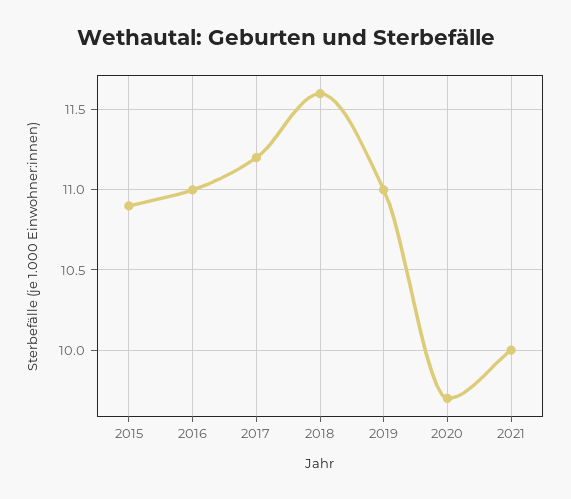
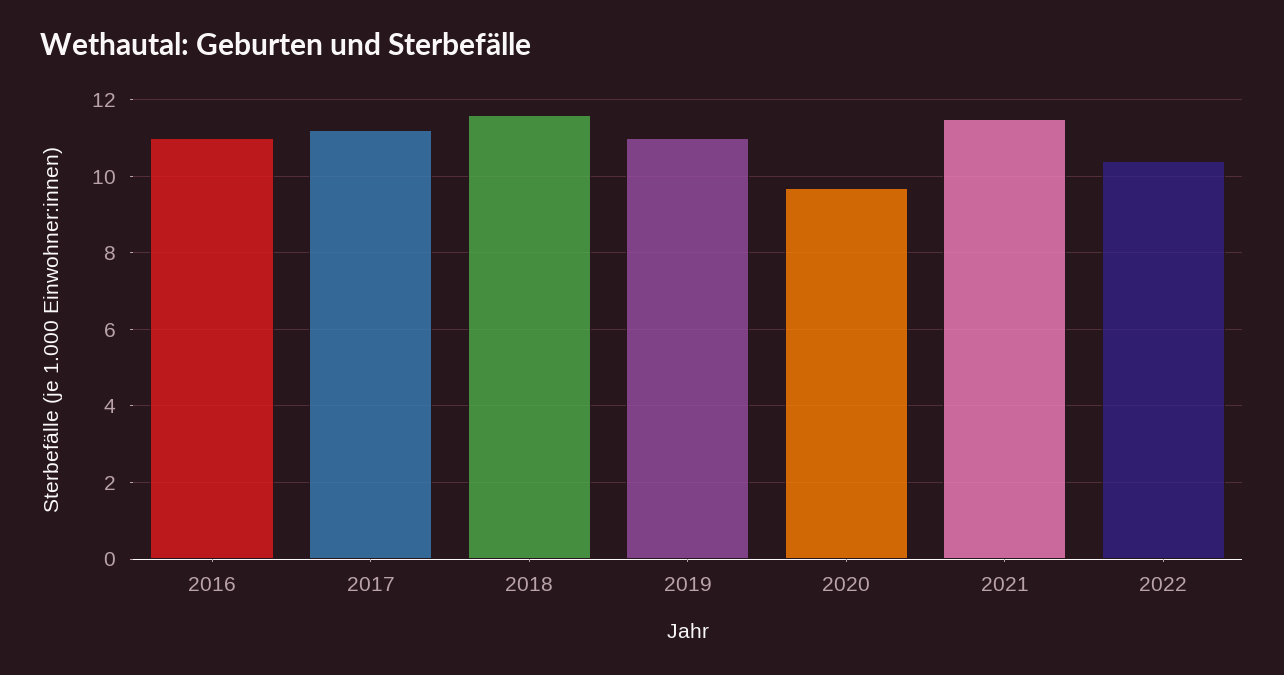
2015: 10.9 -> none
2021: 10 -> 11.5
2022: none -> 10.5

